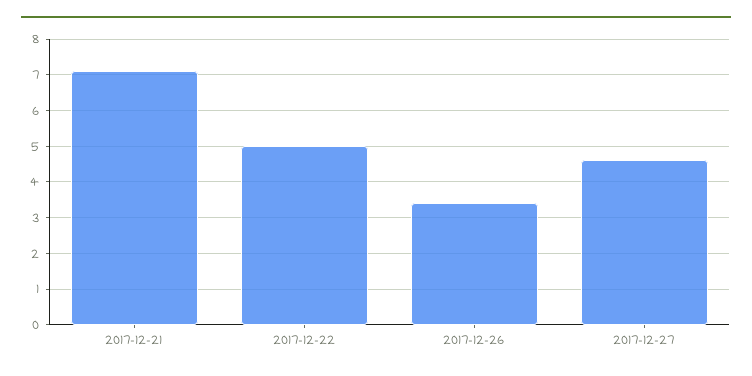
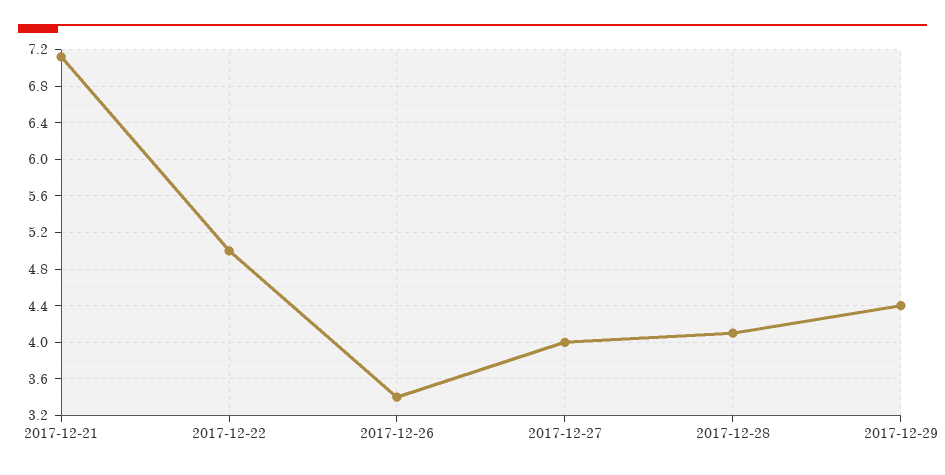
2017-12-27: 4.6 -> 4
2017-12-28: none -> 4.1
2017-12-29: none -> 4.4

